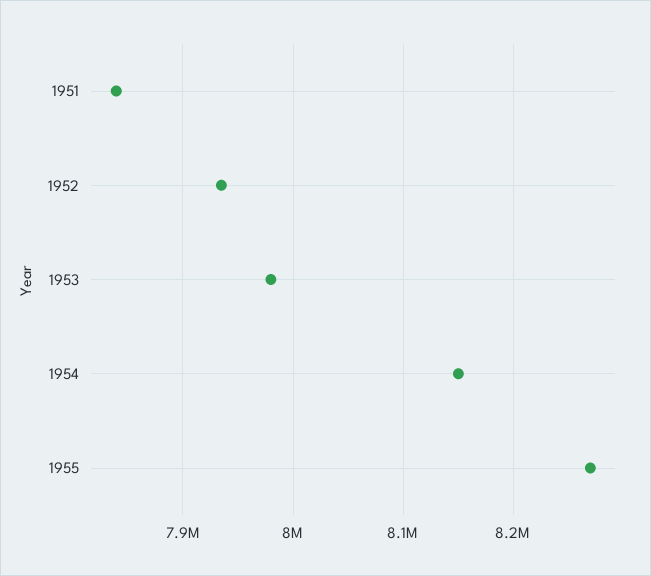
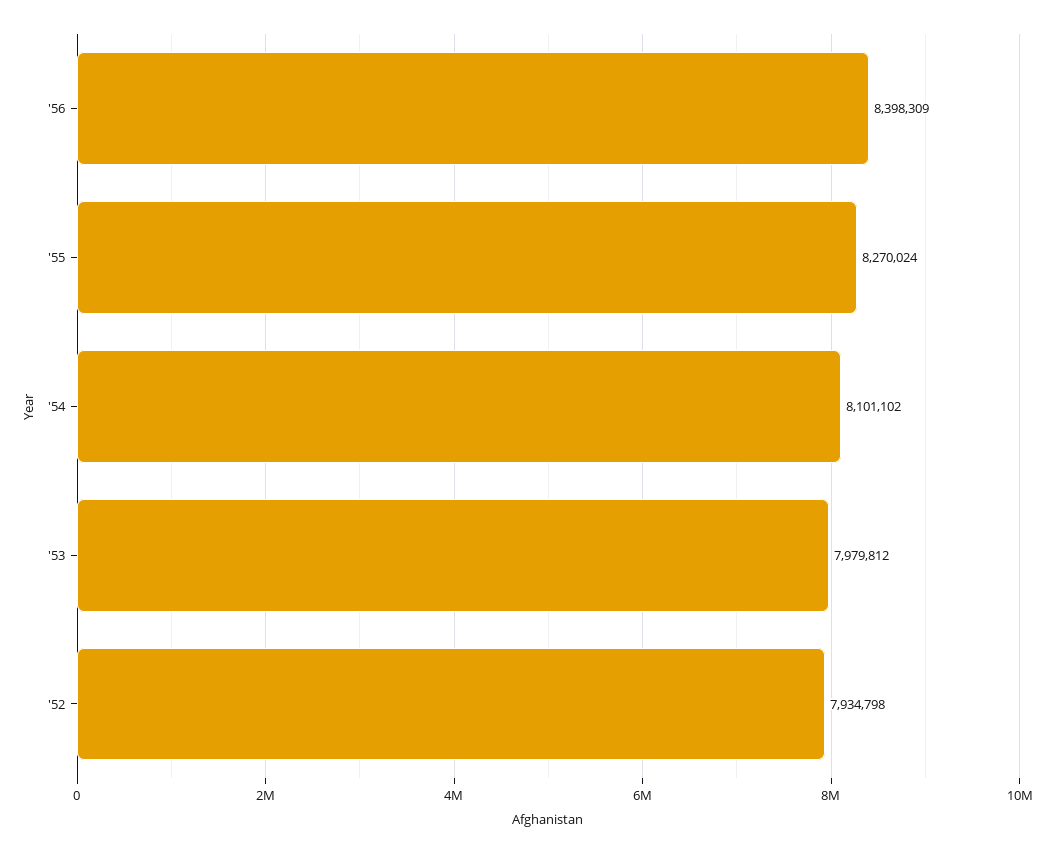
1951: 7840000 -> none
1954: 8150000 -> 8101102
'56: none -> 8398309

